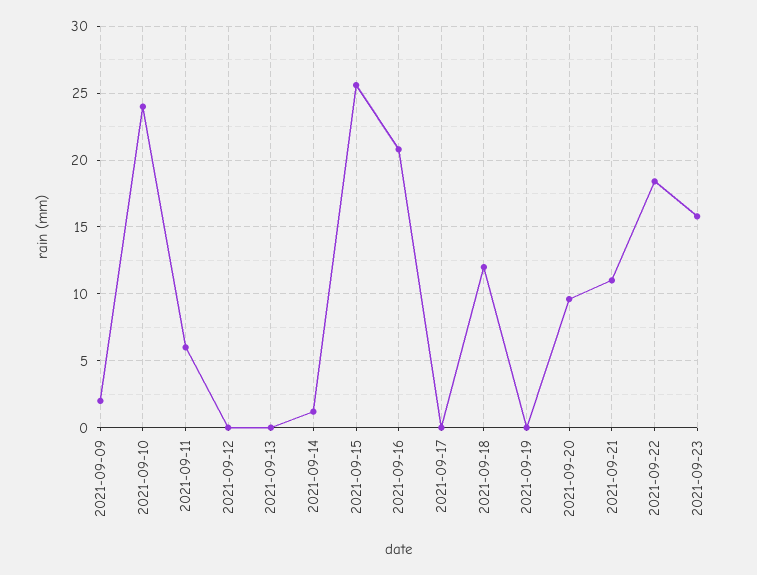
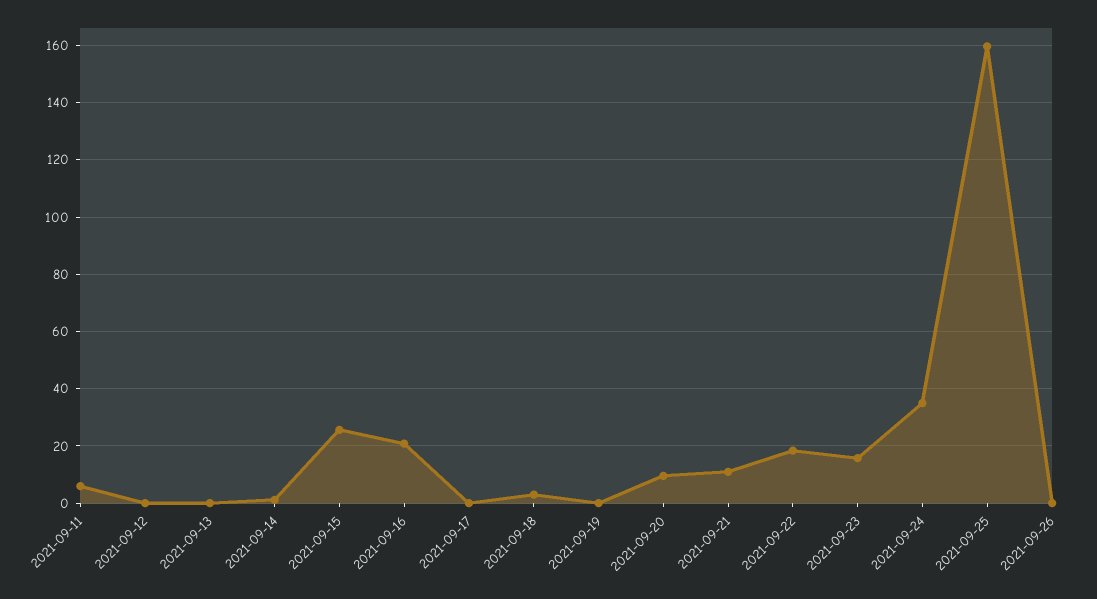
2021-09-09: 2 -> none
2021-09-10: 24 -> none
2021-09-18: 12 -> 2.5
2021-09-24: none -> 35
2021-09-25: none -> 160
2021-09-26: none -> 0

